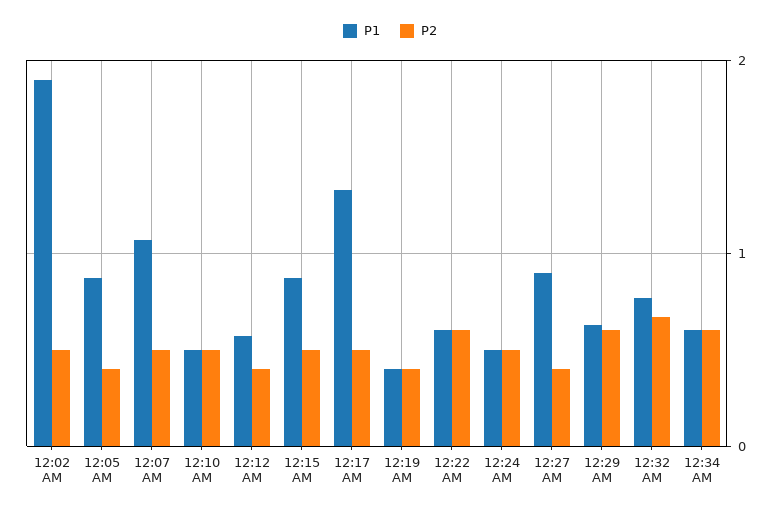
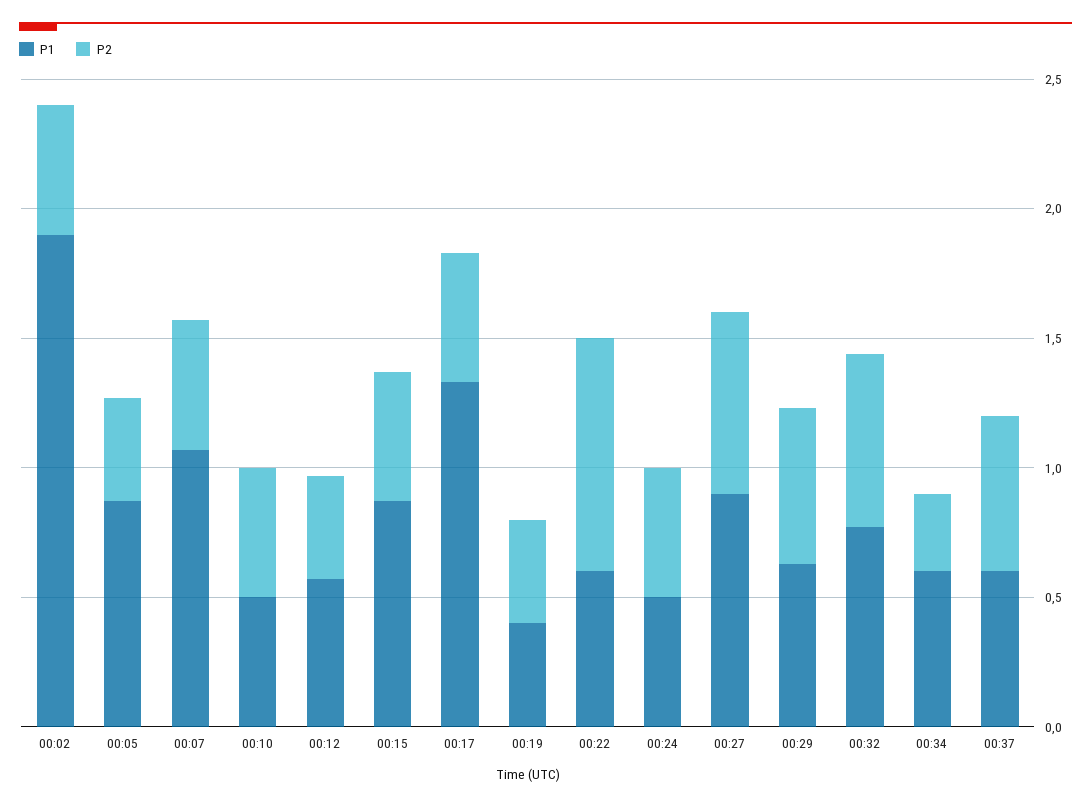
P2, 12:22 AM: 0.6 -> 0.9
P2, 12:27 AM: 0.4 -> 0.7
P2, 12:34 AM: 0.6 -> 0.3
P1, 00:37: none -> 0.6
P2, 00:37: none -> 0.6

